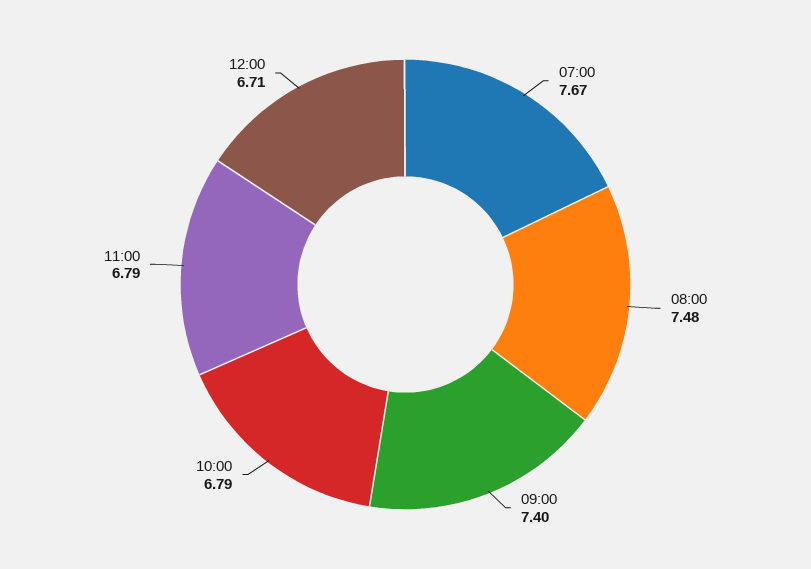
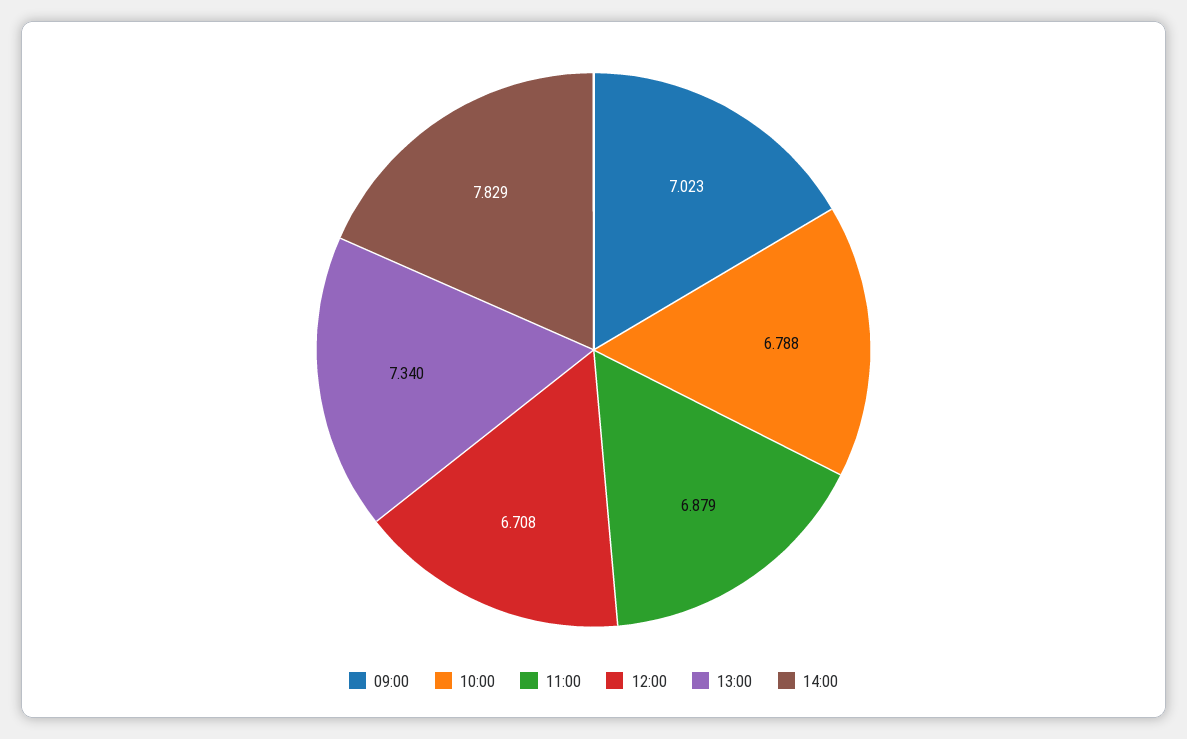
07:00: 7.67 -> none
08:00: 7.48 -> none
09:00: 7.4 -> 7.023
11:00: 6.79 -> 6.879
13:00: none -> 7.34
14:00: none -> 7.829

